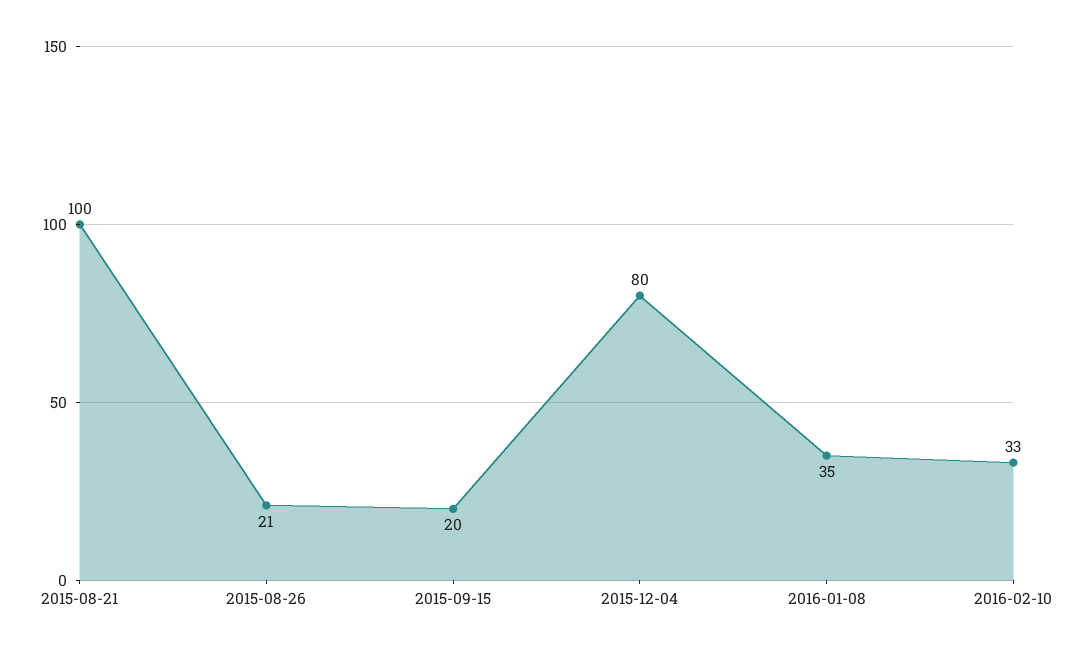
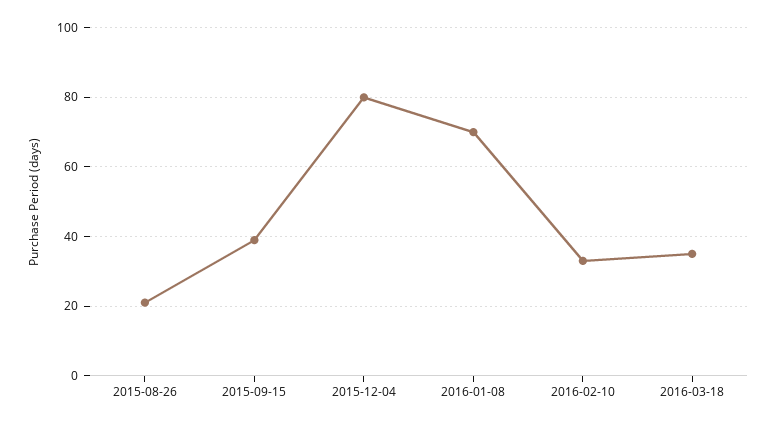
2015-08-21: 100 -> none
2015-09-15: 20 -> 40
2016-01-08: 35 -> 70
2016-03-18: none -> 35

